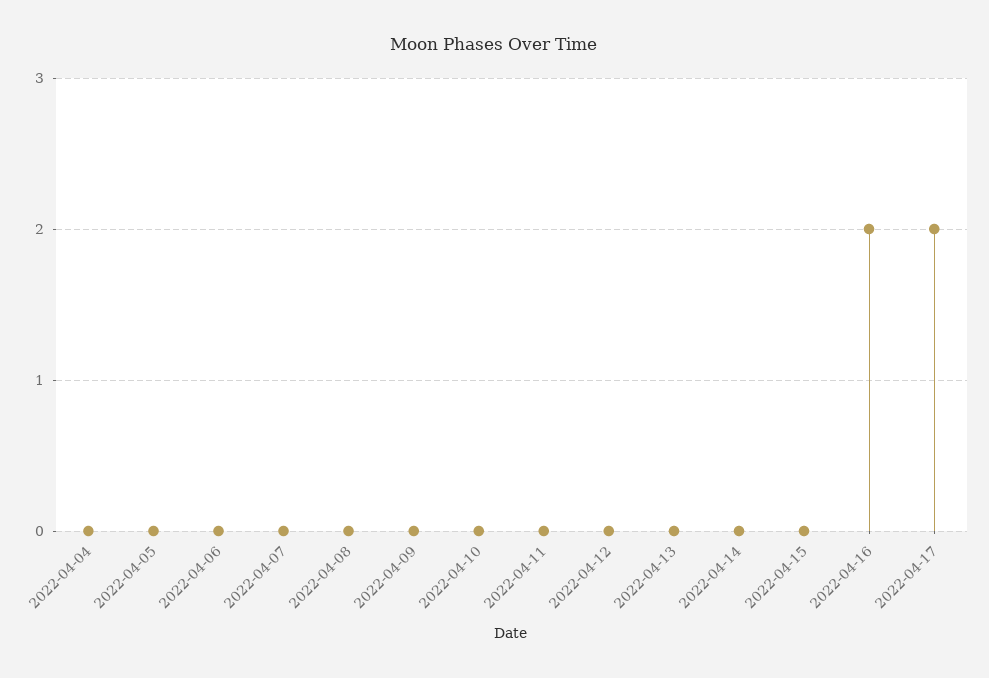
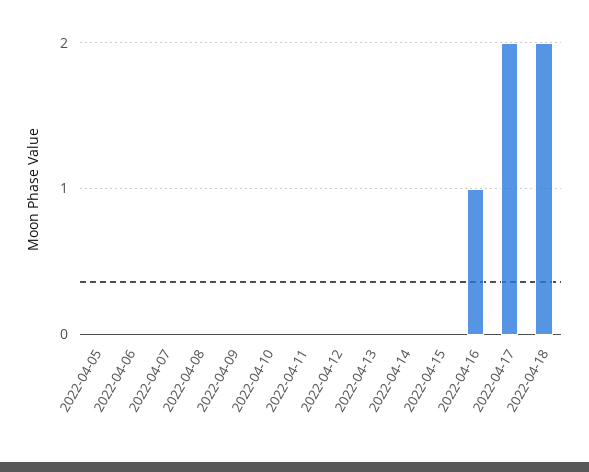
2022-04-04: 0 -> none
2022-04-16: 2 -> 1
2022-04-18: none -> 2

